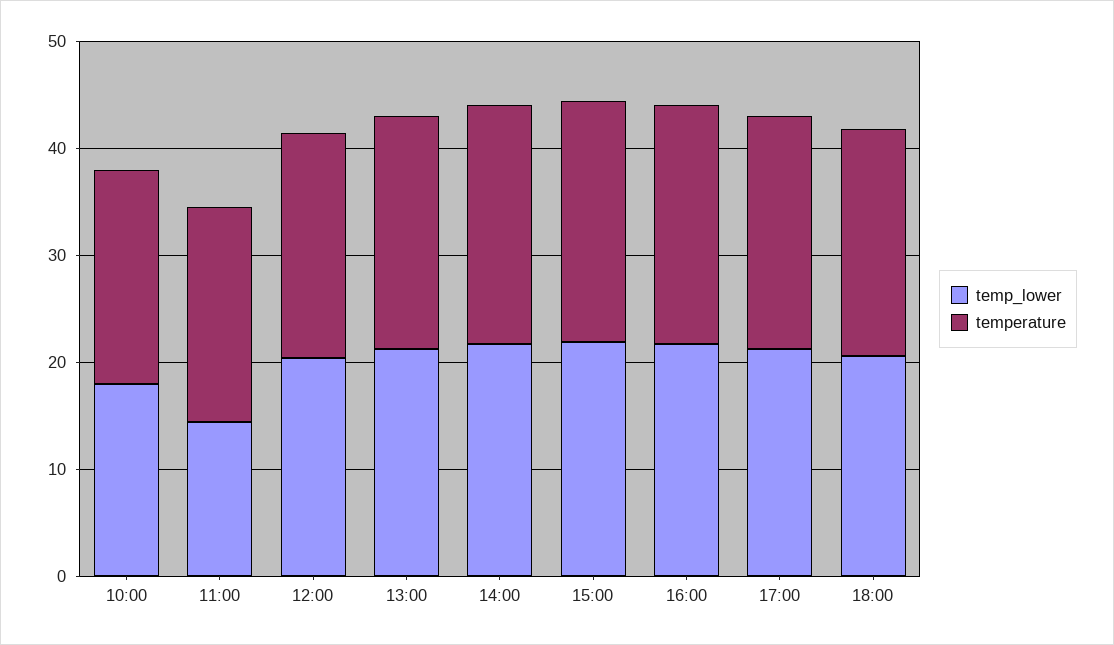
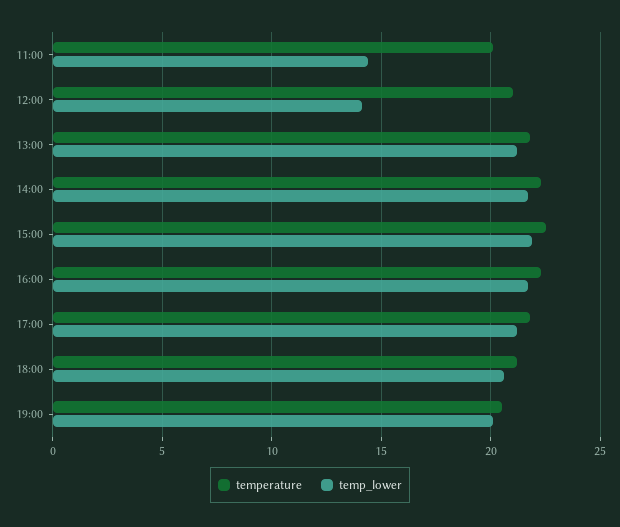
temp_lower, 10:00: 18 -> none
temperature, 10:00: 20 -> none
temp_lower, 12:00: 20 -> 14
temperature, 19:00: none -> 20.5
temp_lower, 19:00: none -> 20

